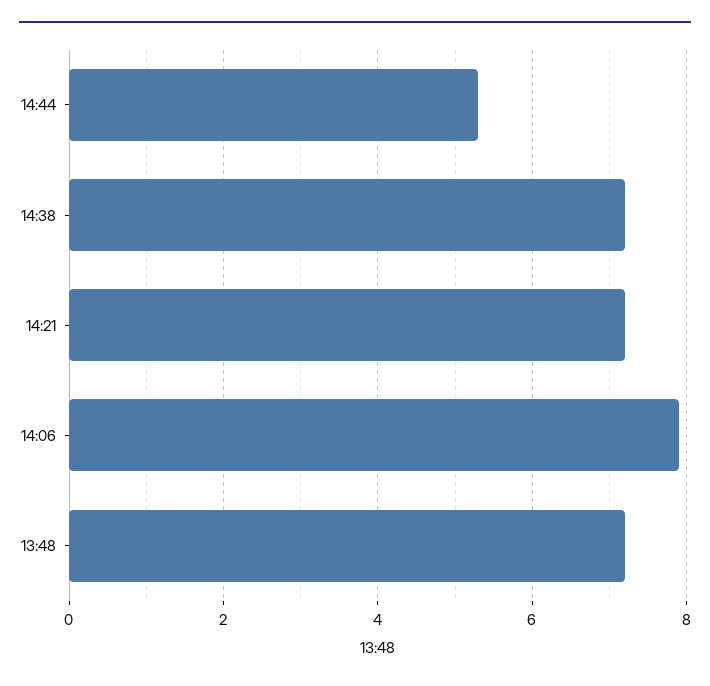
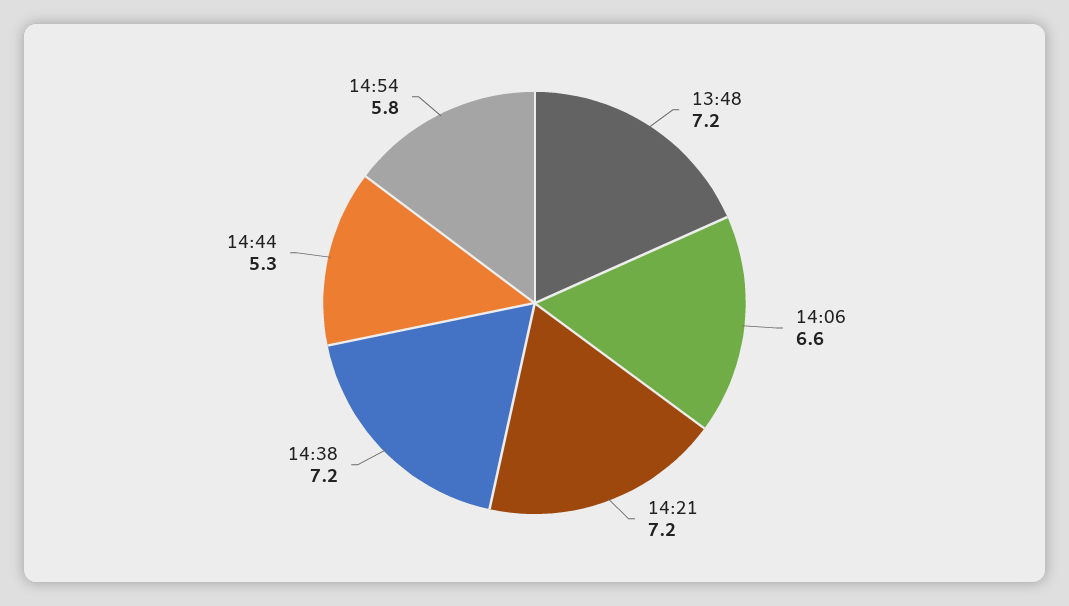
14:06: 8 -> 6.6
14:54: none -> 5.8

